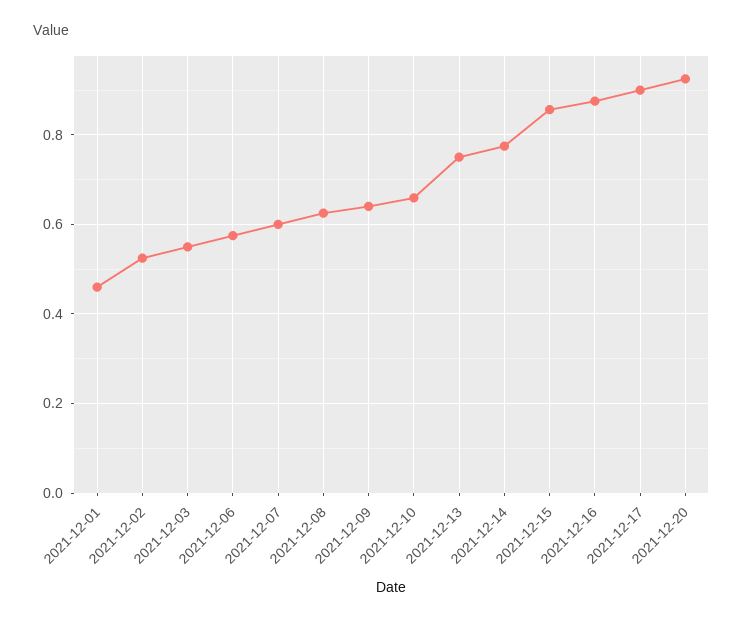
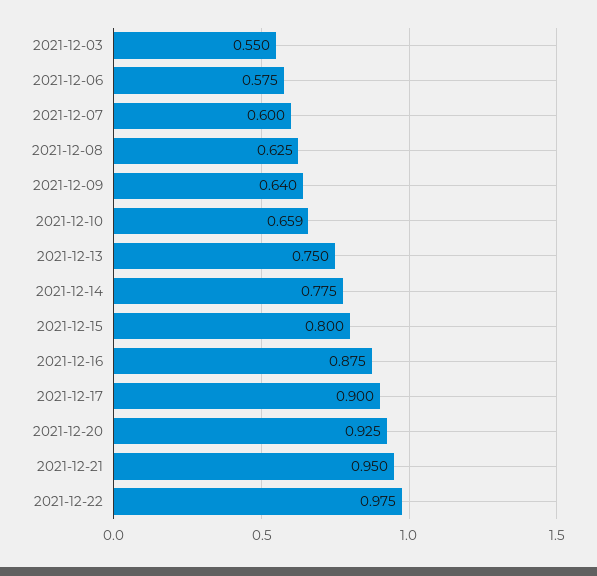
2021-12-01: 0.46 -> none
2021-12-02: 0.52 -> none
2021-12-15: 0.86 -> 0.8
2021-12-21: none -> 0.95
2021-12-22: none -> 0.975

